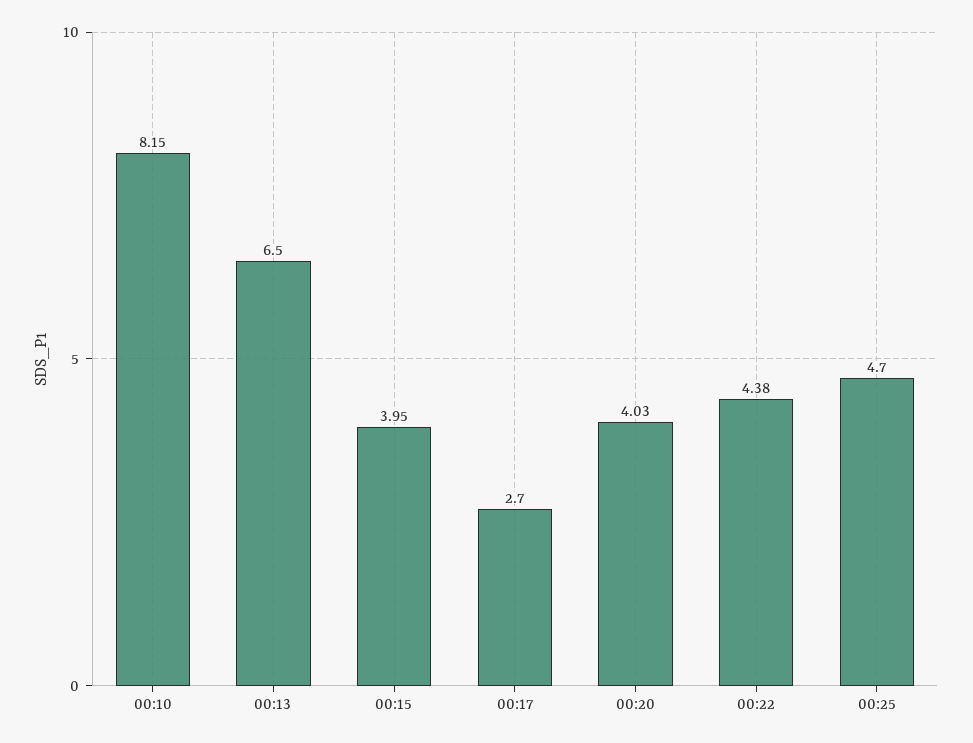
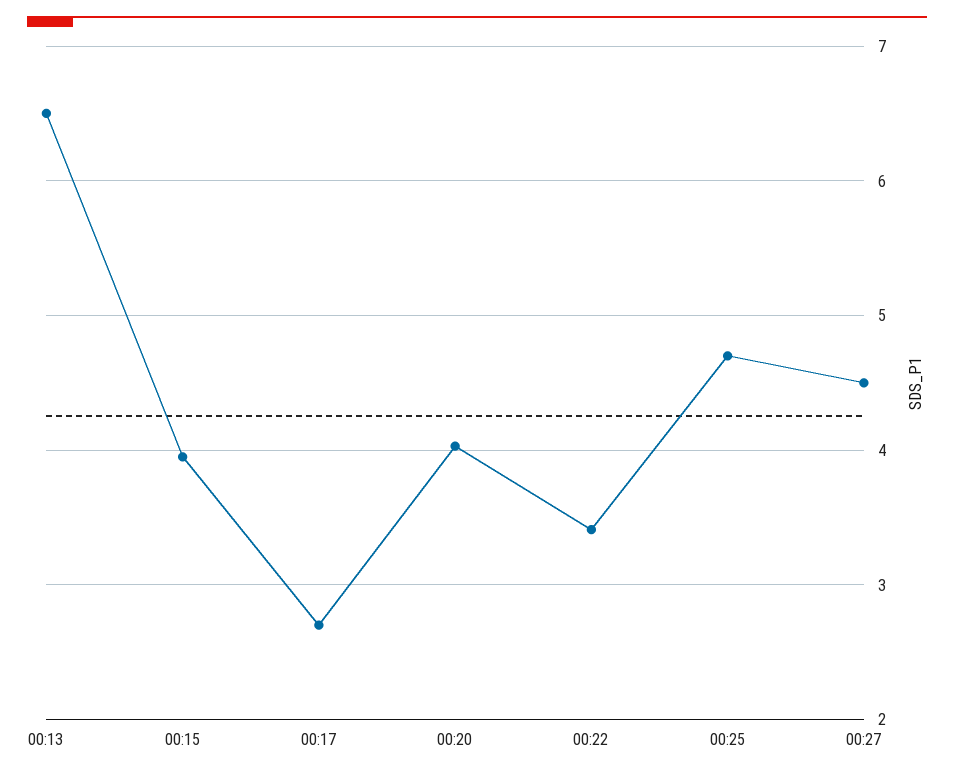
00:10: 8.15 -> none
00:22: 4.38 -> 3.4
00:27: none -> 4.5

